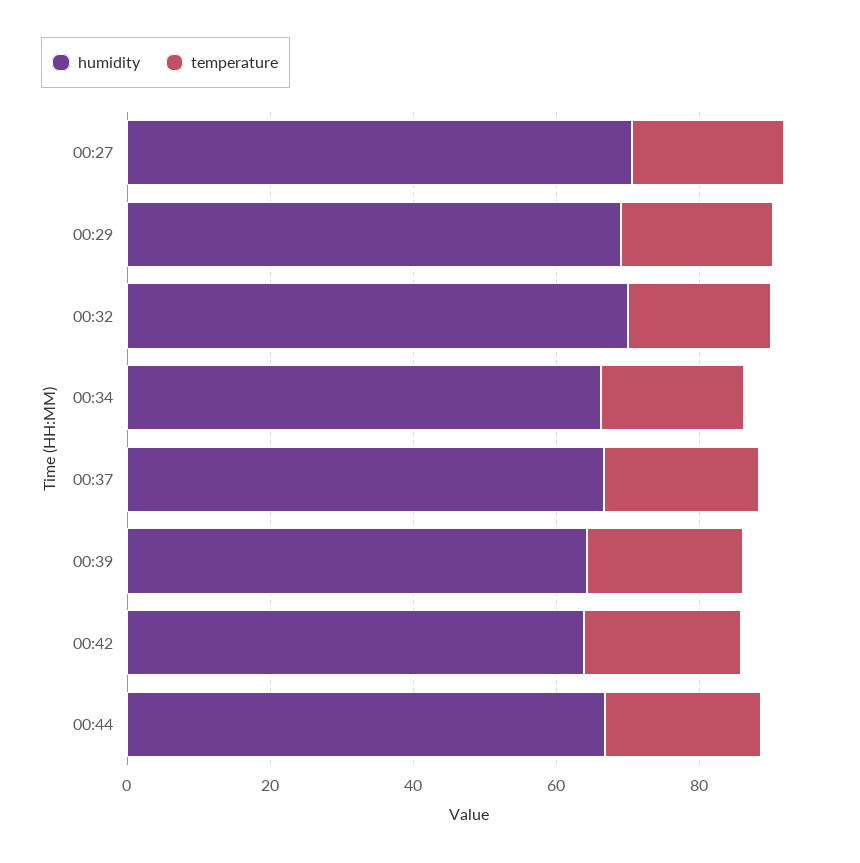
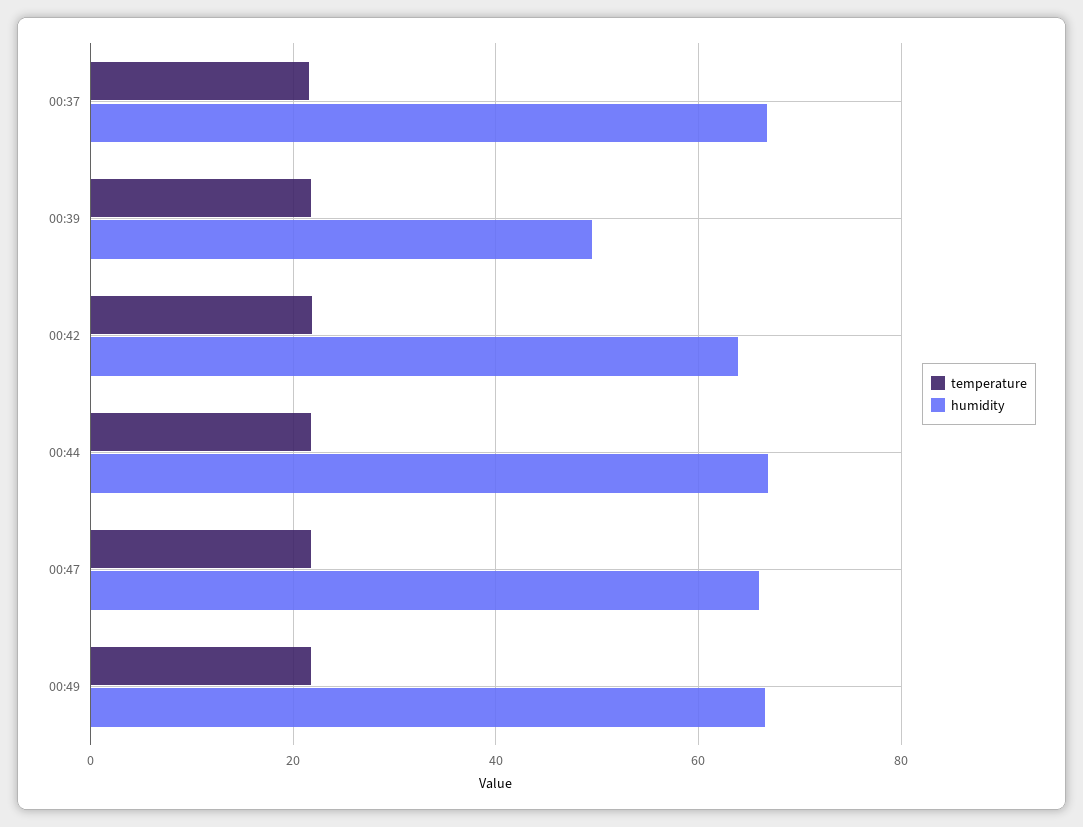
humidity, 00:27: 70 -> none
temperature, 00:27: 20 -> none
humidity, 00:29: 70 -> none
temperature, 00:29: 20 -> none
humidity, 00:32: 70 -> none
temperature, 00:32: 20 -> none
humidity, 00:34: 65 -> none
temperature, 00:34: 20 -> none
humidity, 00:39: 65 -> 50
temperature, 00:47: none -> 22
humidity, 00:47: none -> 66
temperature, 00:49: none -> 22
humidity, 00:49: none -> 66

